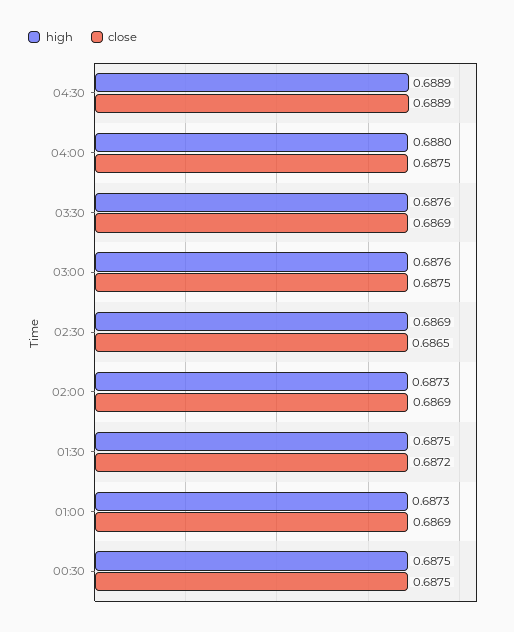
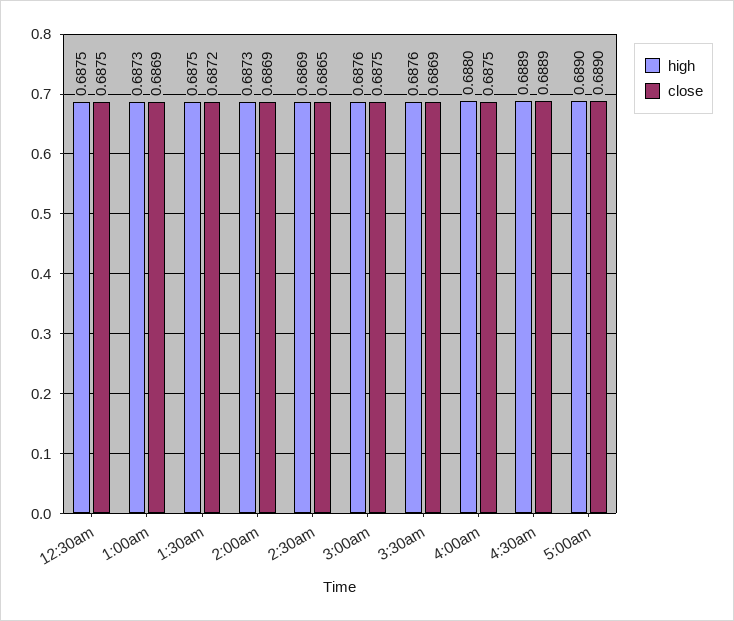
high, 5:00am: none -> 0.689
close, 5:00am: none -> 0.689

